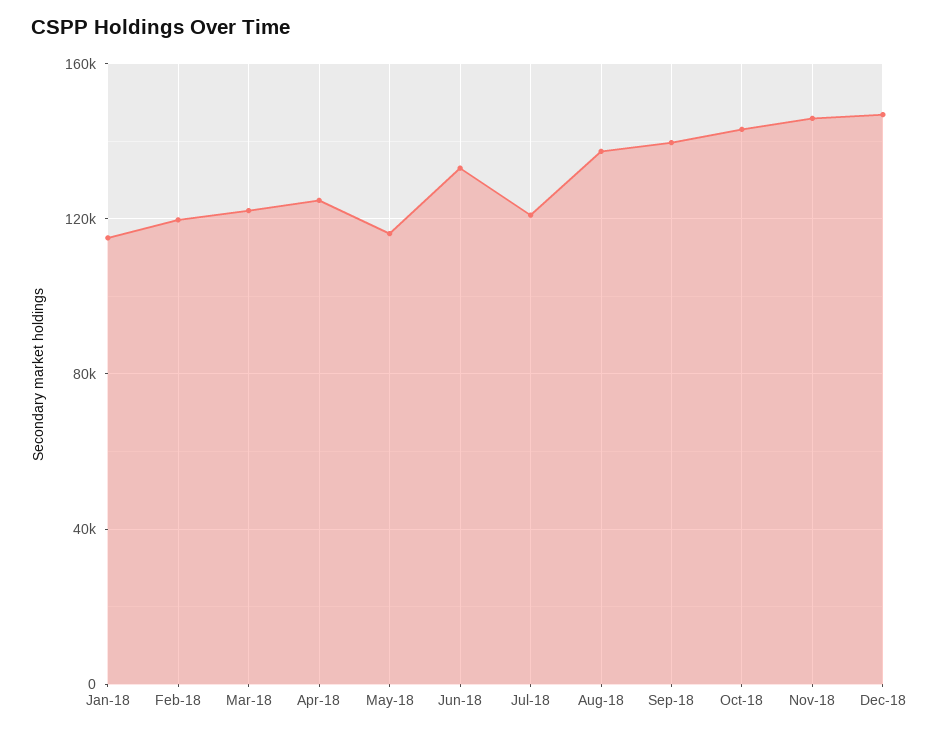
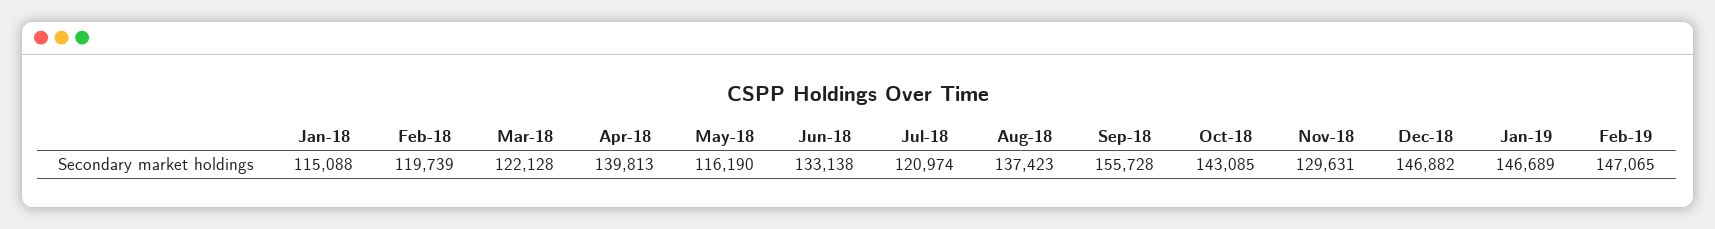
Apr-18: 125000 -> 139813
Sep-18: 140000 -> 155728
Nov-18: 145000 -> 129631
Jan-19: none -> 146689
Feb-19: none -> 147065

